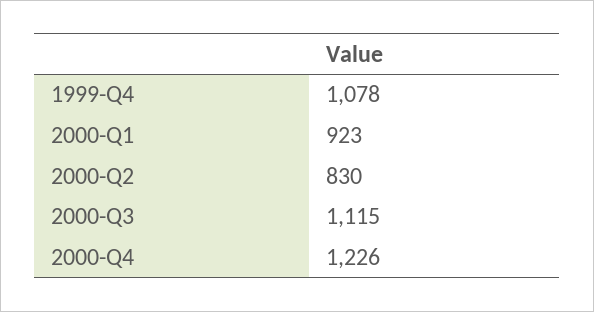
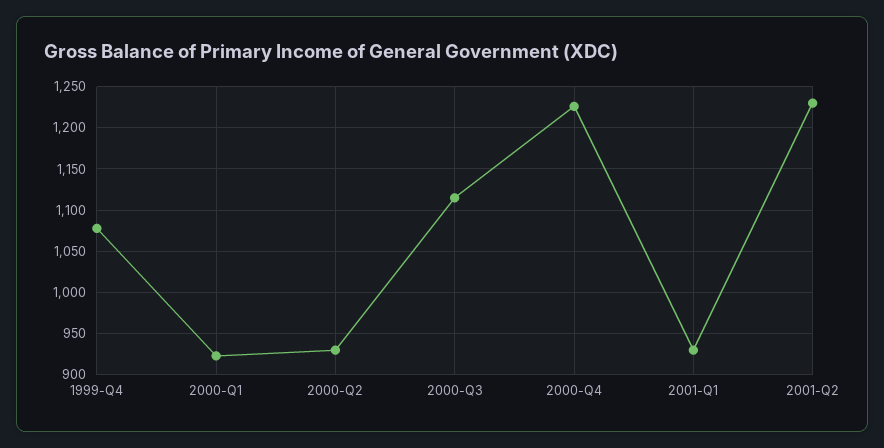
2000-Q2: 830 -> 930
2001-Q1: none -> 930
2001-Q2: none -> 1230

